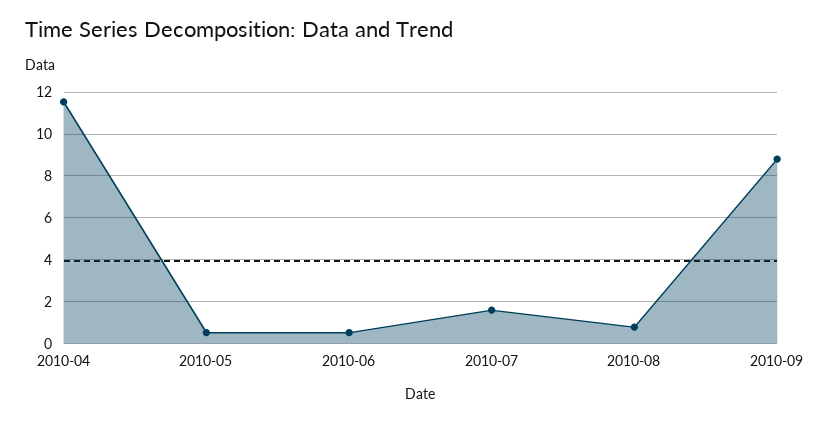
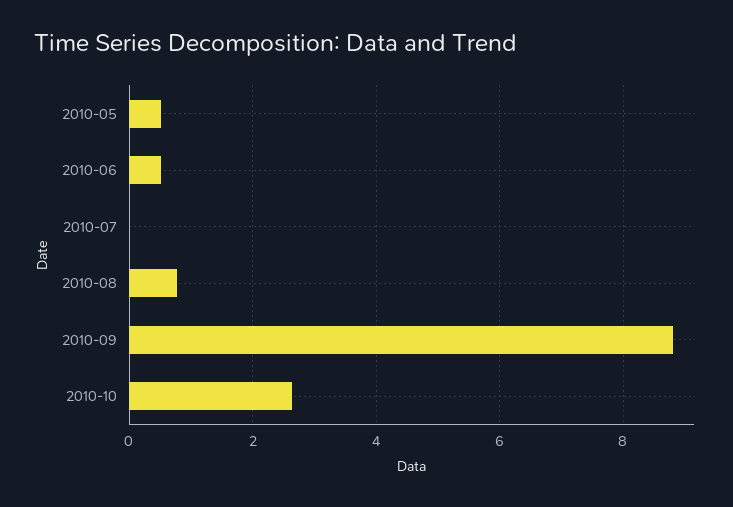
2010-04: 11.5 -> none
2010-07: 1.5 -> 0
2010-10: none -> 2.6

